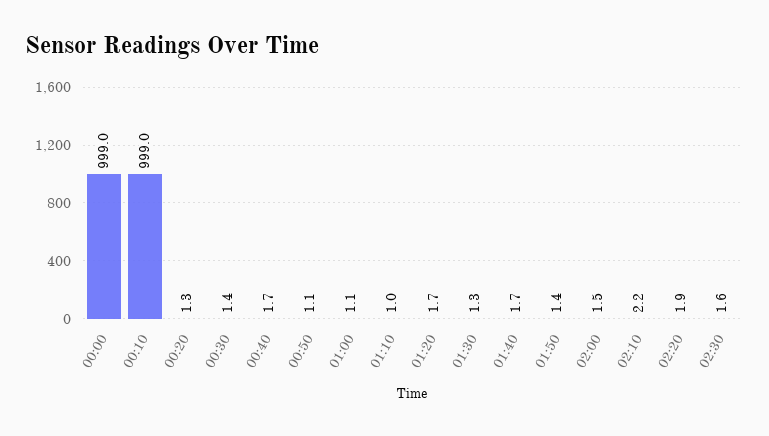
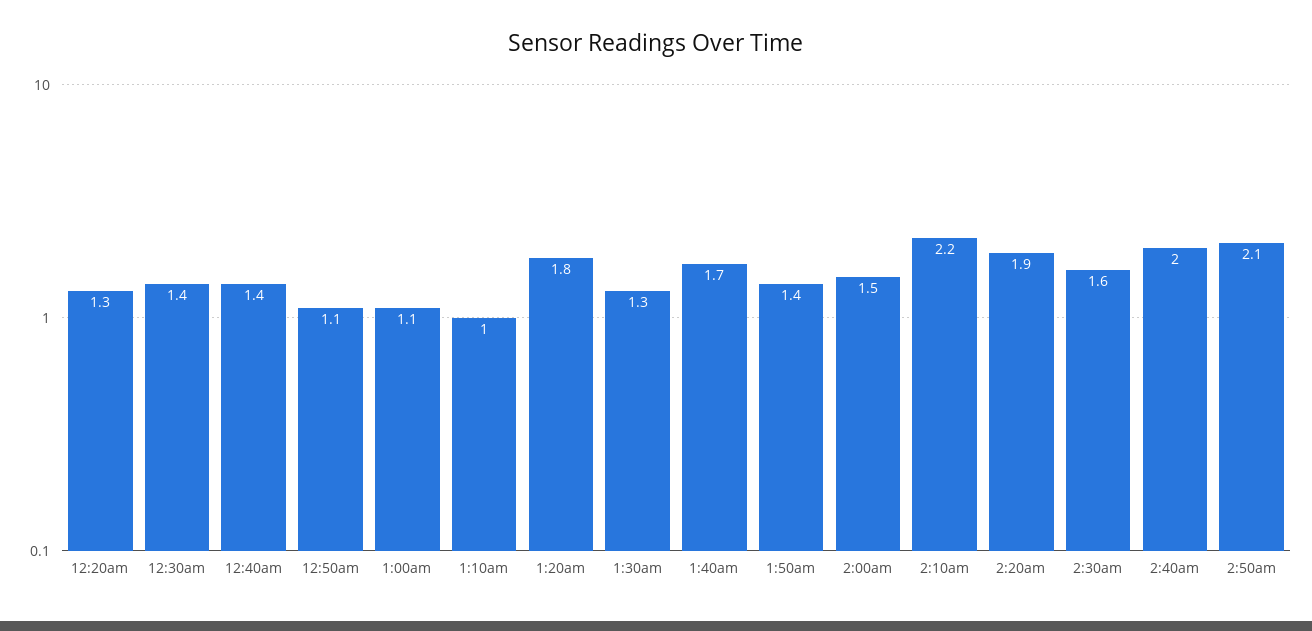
00:00: 999 -> none
00:10: 999 -> none
00:40: 1.7 -> 1.4
01:20: 1.7 -> 1.8
2:40am: none -> 2
2:50am: none -> 2.1

